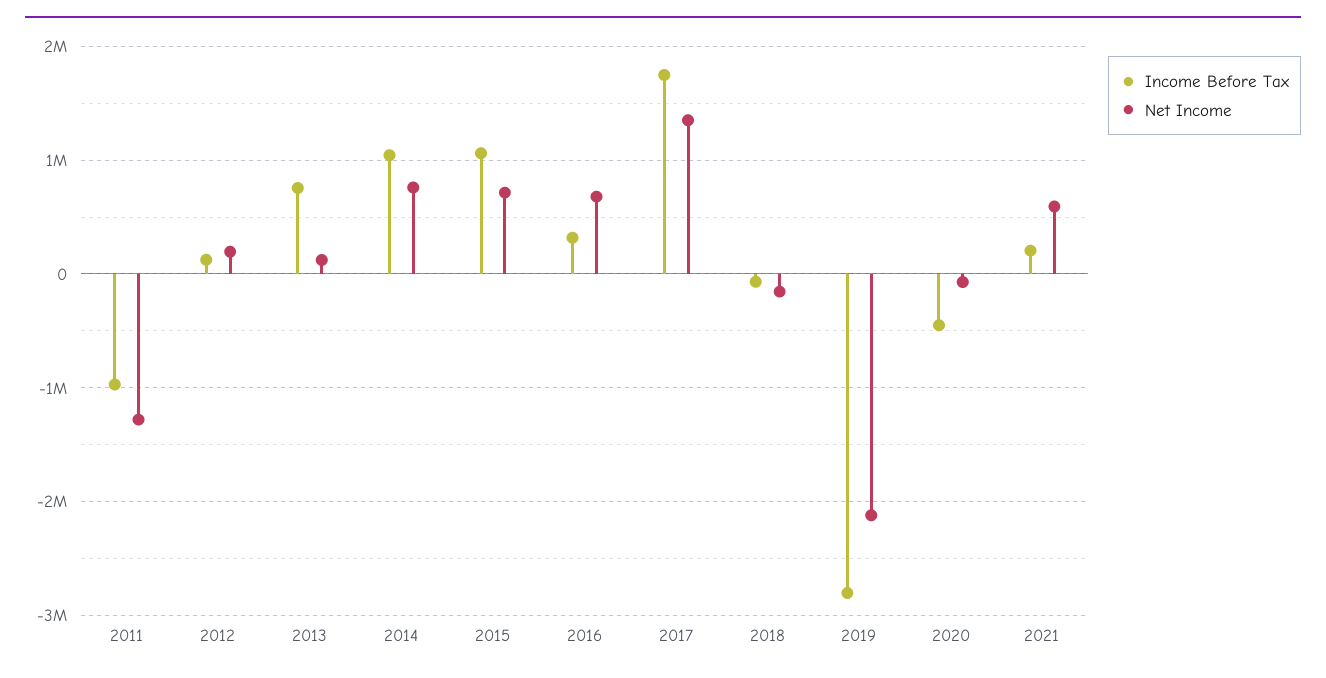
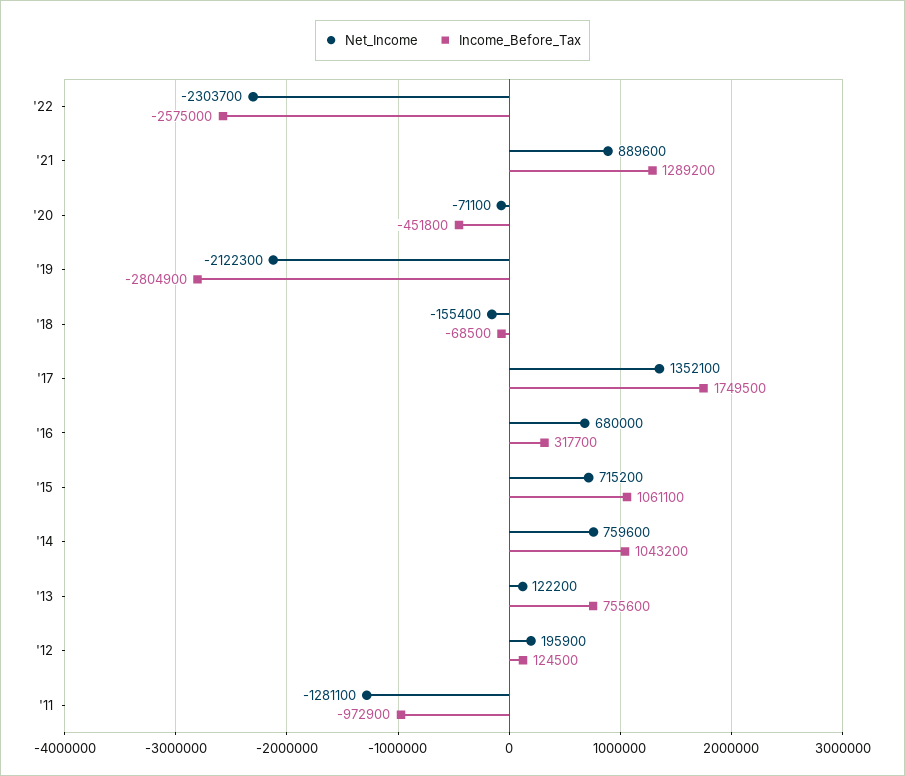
Income Before Tax, 2021: 200000 -> 1289200
Net Income, 2021: 600000 -> 889600
Net Income, '22: none -> -2303700
Income Before Tax, '22: none -> -2575000

